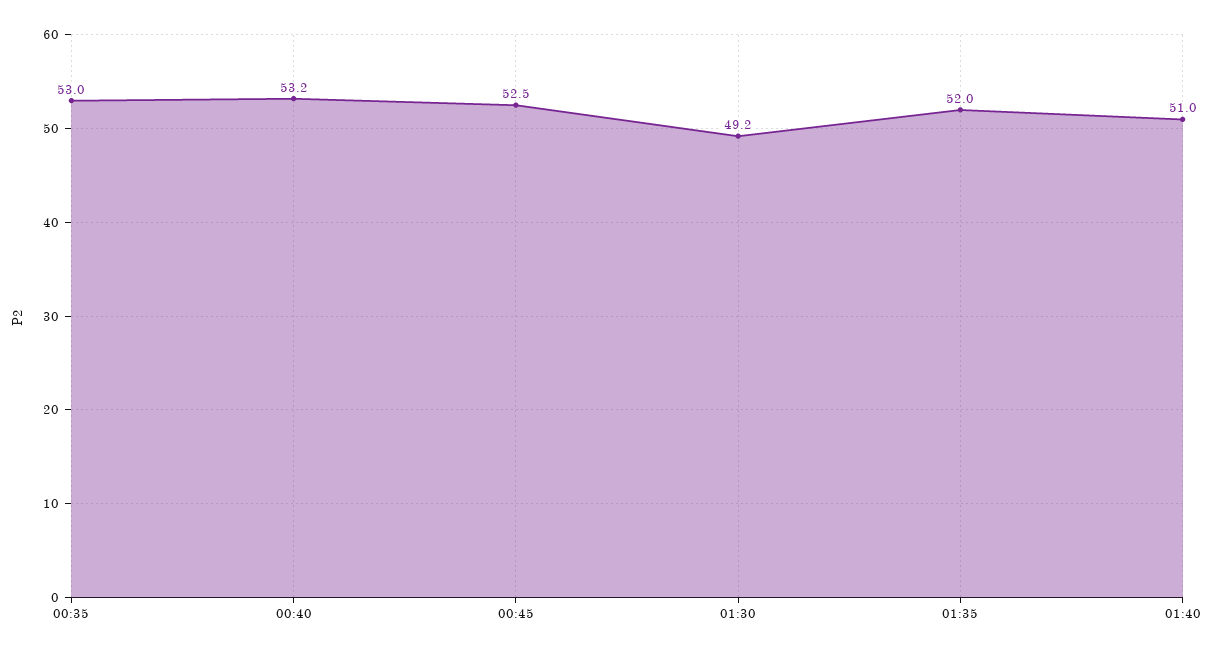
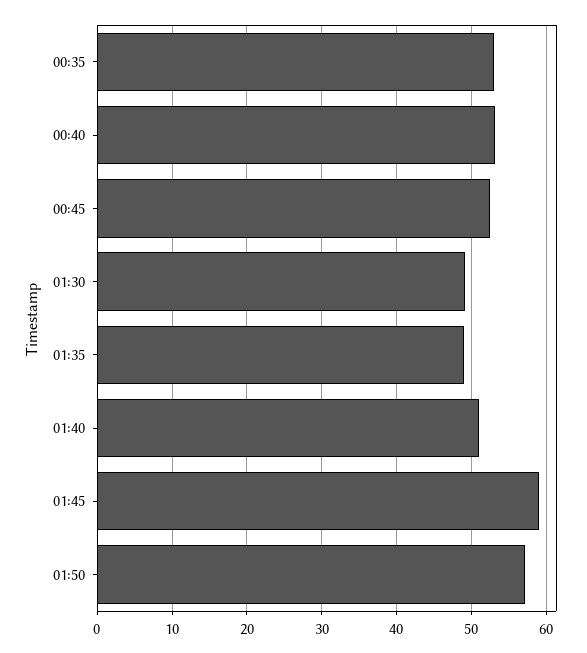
01:35: 52 -> 49
01:45: none -> 59
01:50: none -> 57

